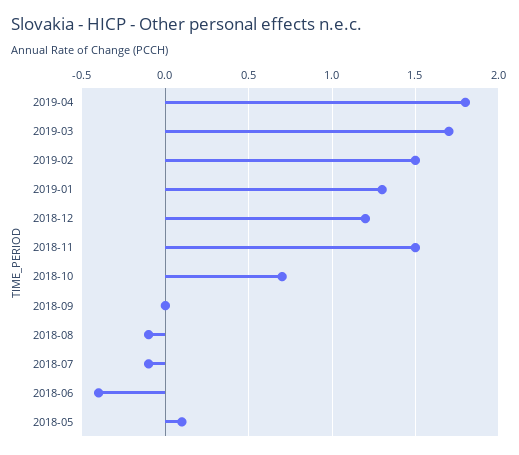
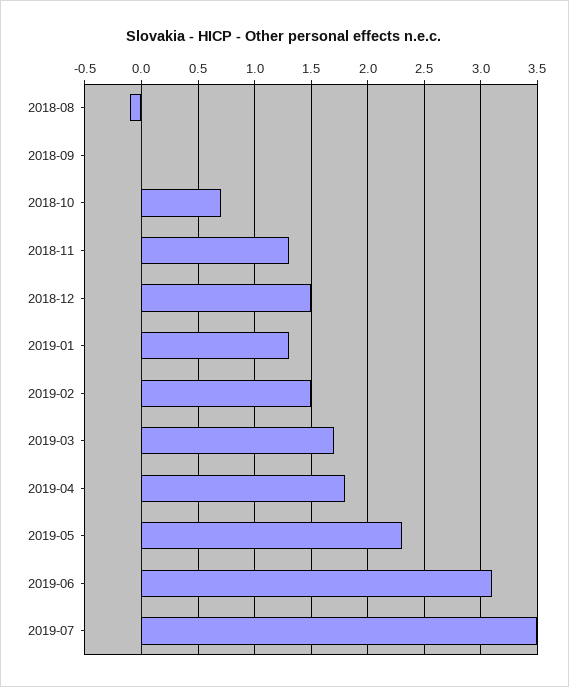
2018-12: 1.2 -> 1.5
2018-11: 1.5 -> 1.3
2018-07: -0.1 -> none
2018-06: -0.4 -> none
2018-05: 0.1 -> none
2019-05: none -> 2.3
2019-06: none -> 3.1
2019-07: none -> 3.5

